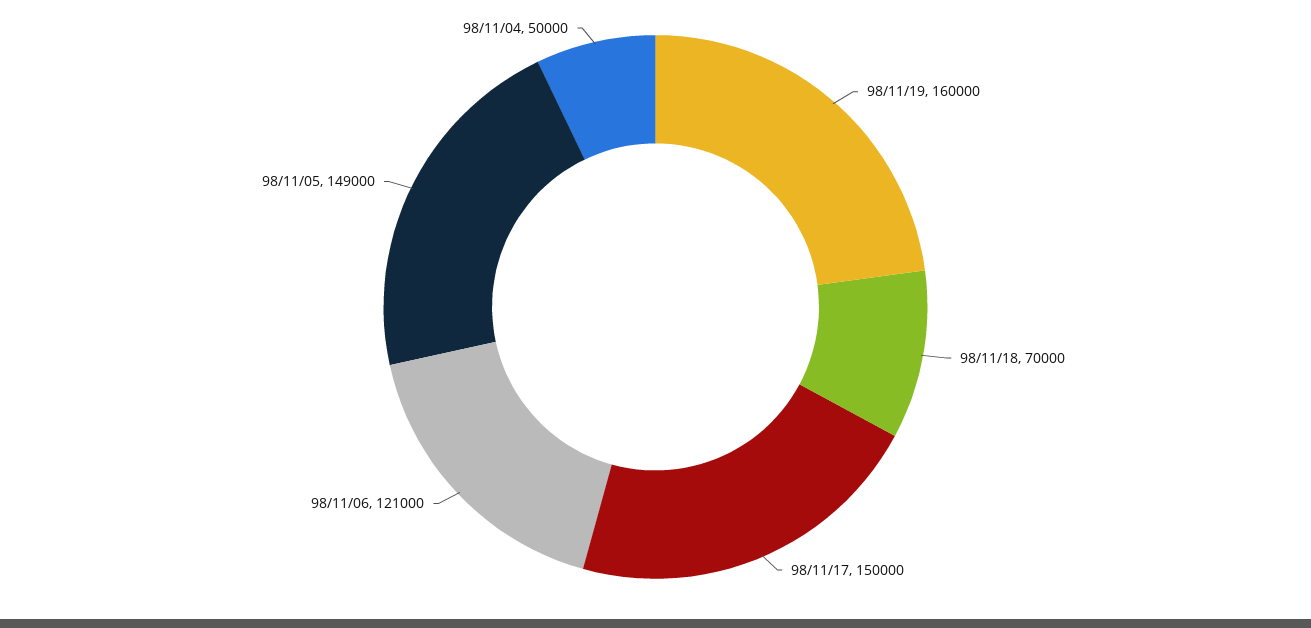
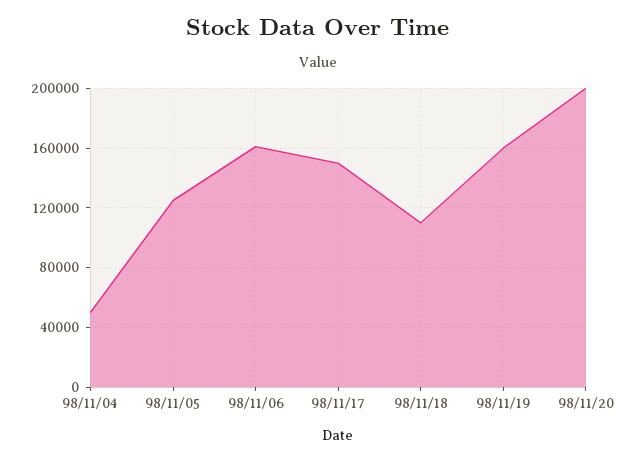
98/11/18: 70000 -> 110000
98/11/06: 121000 -> 160000
98/11/05: 149000 -> 125000
98/11/20: none -> 200000

